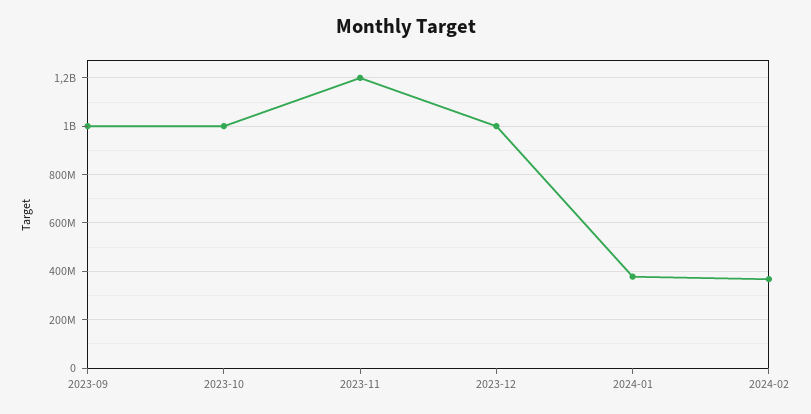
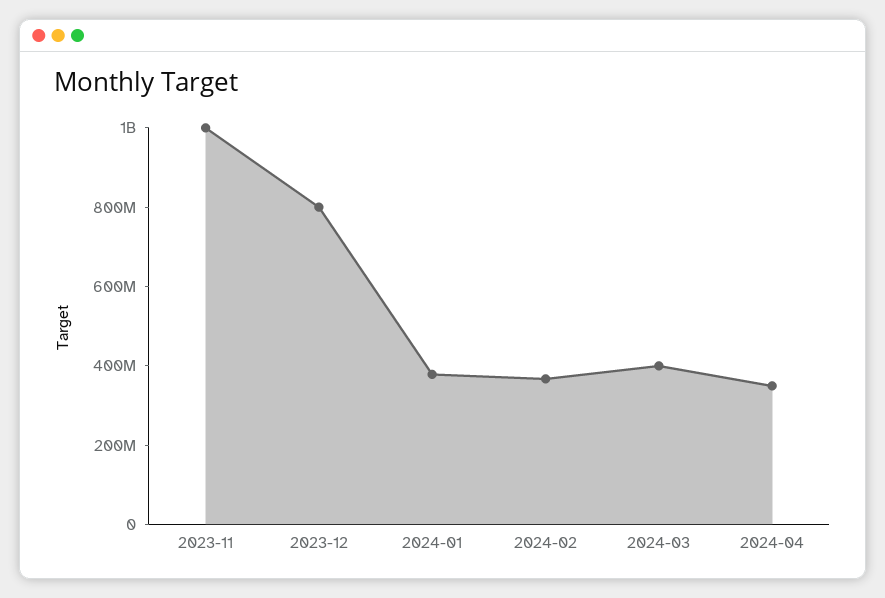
2023-09: 1000000000 -> none
2023-10: 1000000000 -> none
2023-11: 1200000000 -> 1000000000
2023-12: 1000000000 -> 800000000
2024-03: none -> 400000000
2024-04: none -> 350000000

